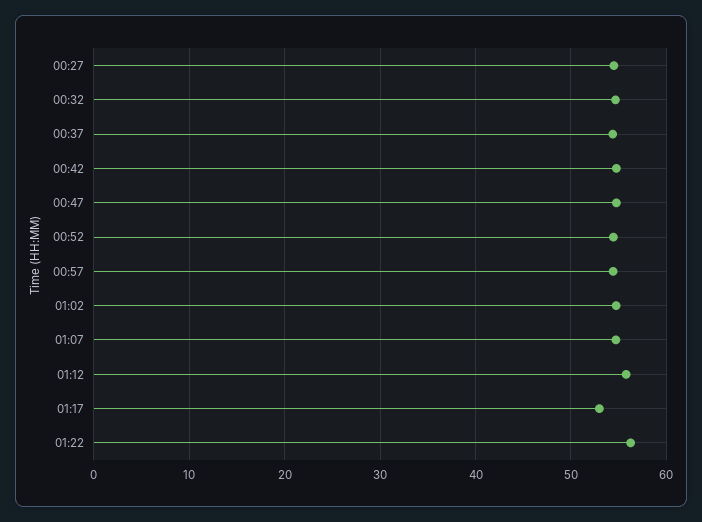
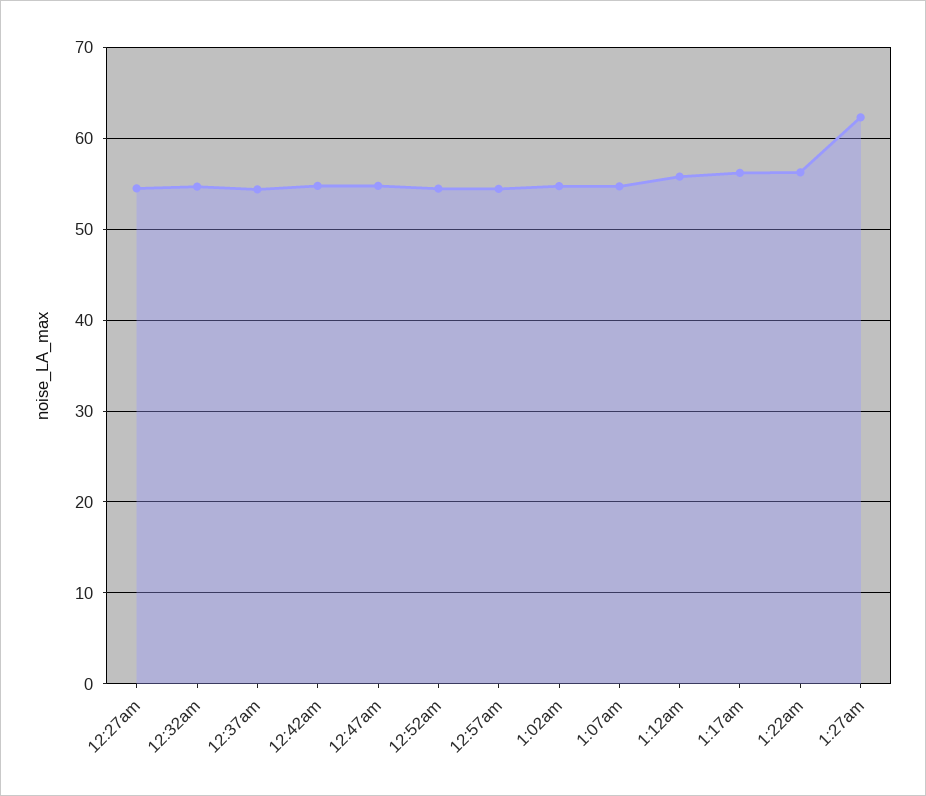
01:17: 53 -> 56
1:27am: none -> 62

